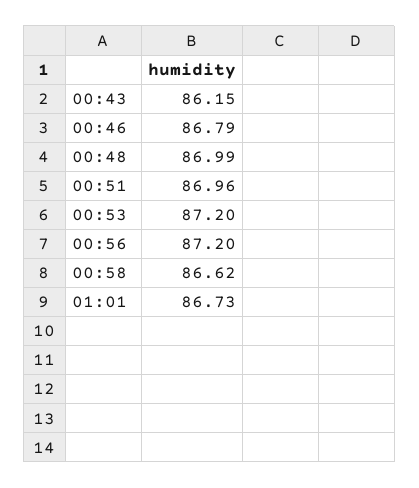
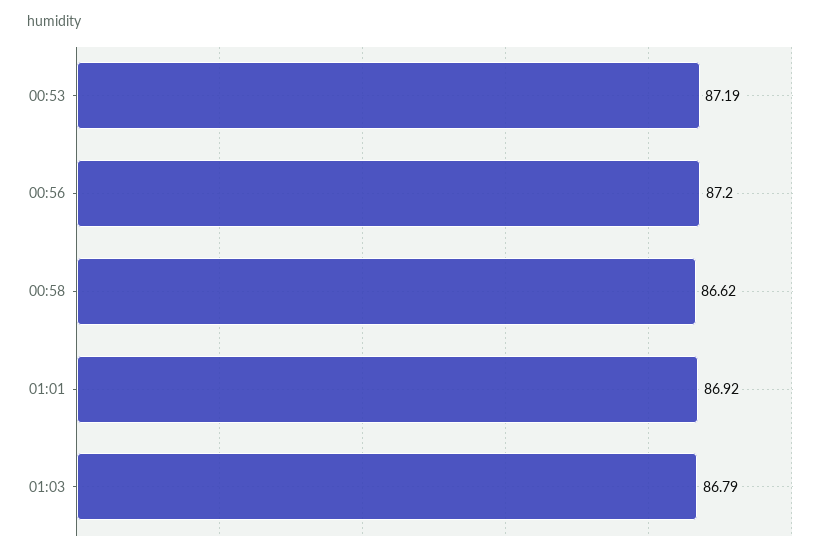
00:43: 86.15 -> none
00:46: 86.79 -> none
00:48: 86.99 -> none
00:51: 86.96 -> none
00:53: 87.2 -> 87.19
01:01: 86.73 -> 86.92
01:03: none -> 86.79

